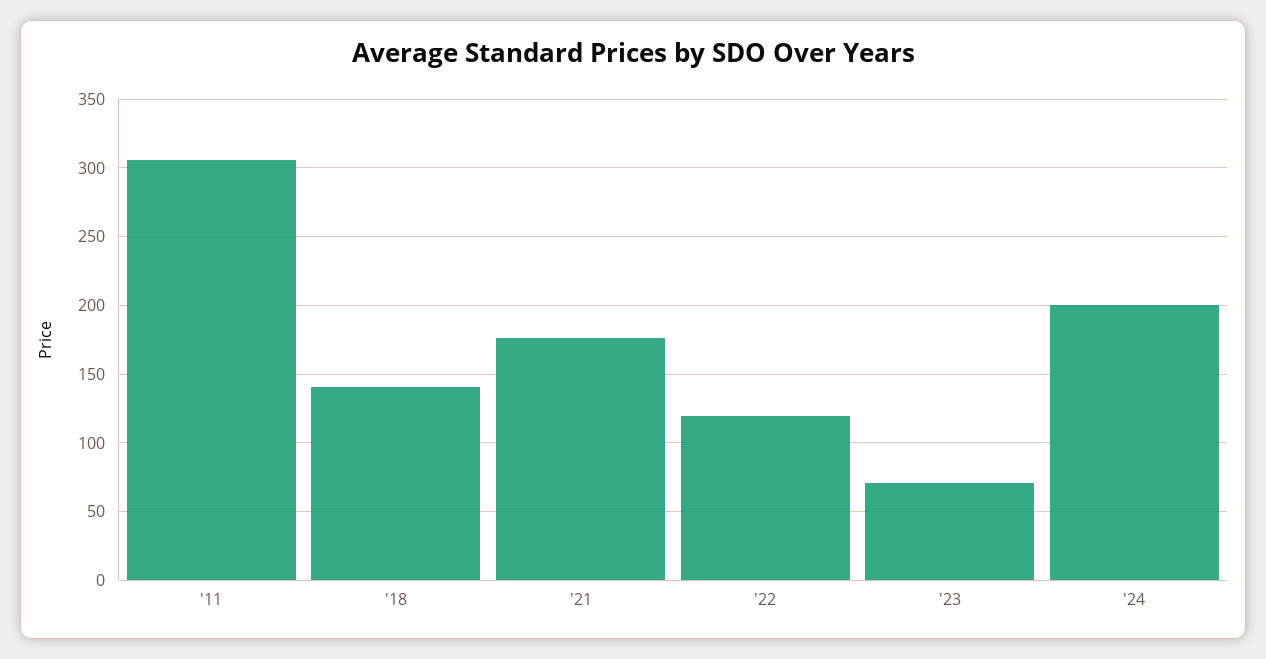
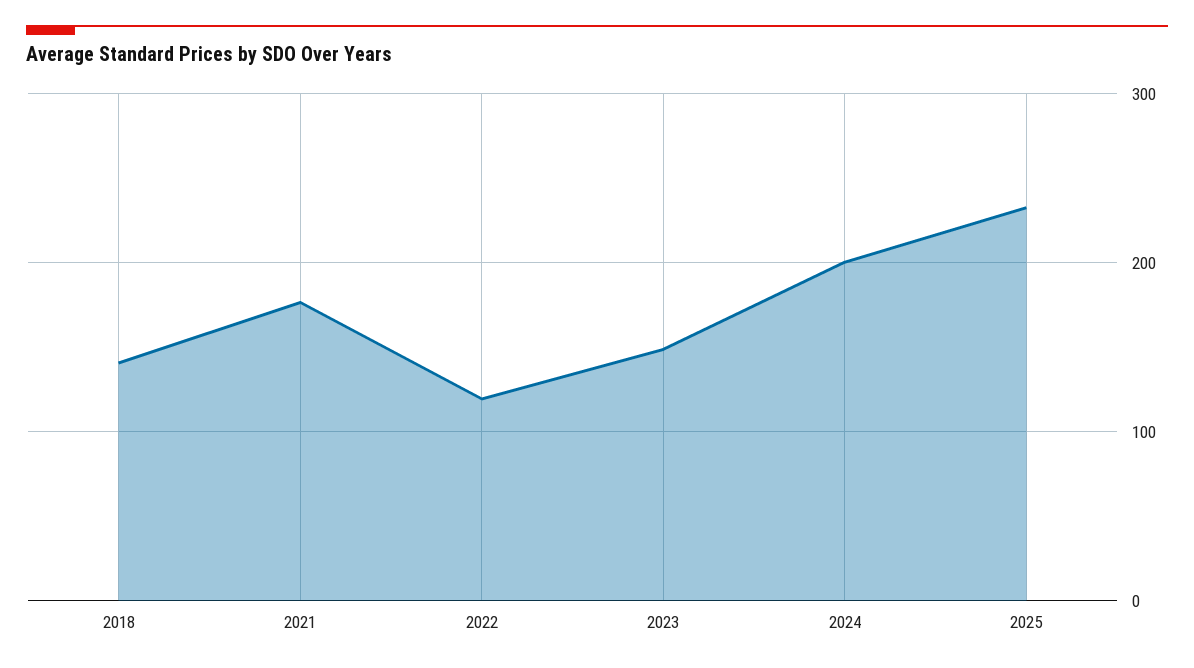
'11: 305 -> none
'23: 70 -> 150
2025: none -> 230

